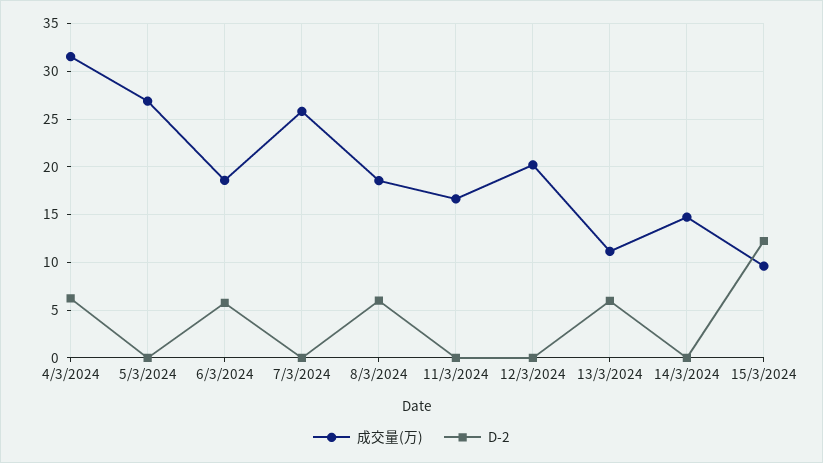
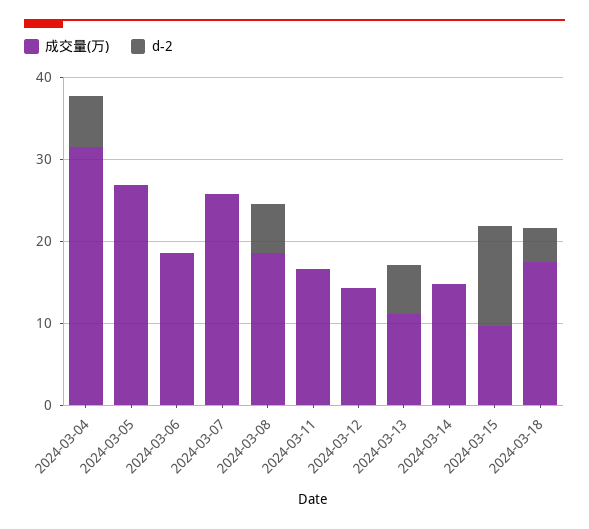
D-2, 6/3/2024: 6 -> 0
成交量(万), 12/3/2024: 20 -> 14
成交量(万), 2024-03-18: none -> 18
D-2, 2024-03-18: none -> 4

